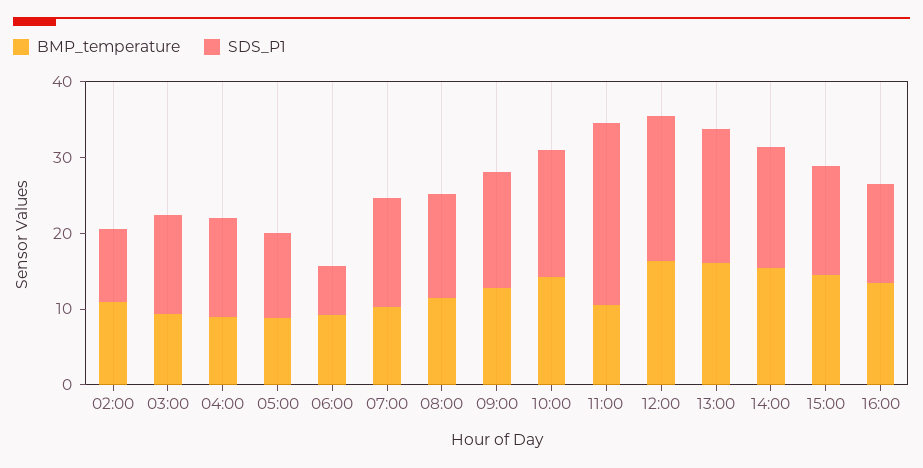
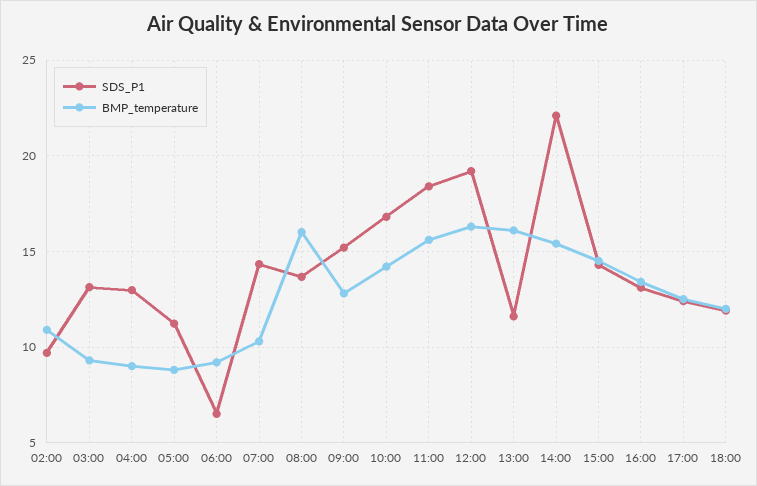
BMP_temperature, 08:00: 12 -> 16
BMP_temperature, 11:00: 10 -> 15.5
SDS_P1, 11:00: 24 -> 18.5
SDS_P1, 13:00: 18 -> 11.5
SDS_P1, 14:00: 16 -> 22
SDS_P1, 17:00: none -> 12.5
BMP_temperature, 17:00: none -> 12.5
SDS_P1, 18:00: none -> 12
BMP_temperature, 18:00: none -> 12

